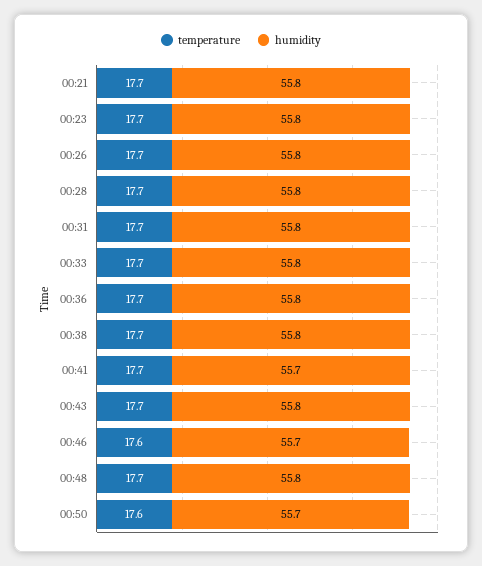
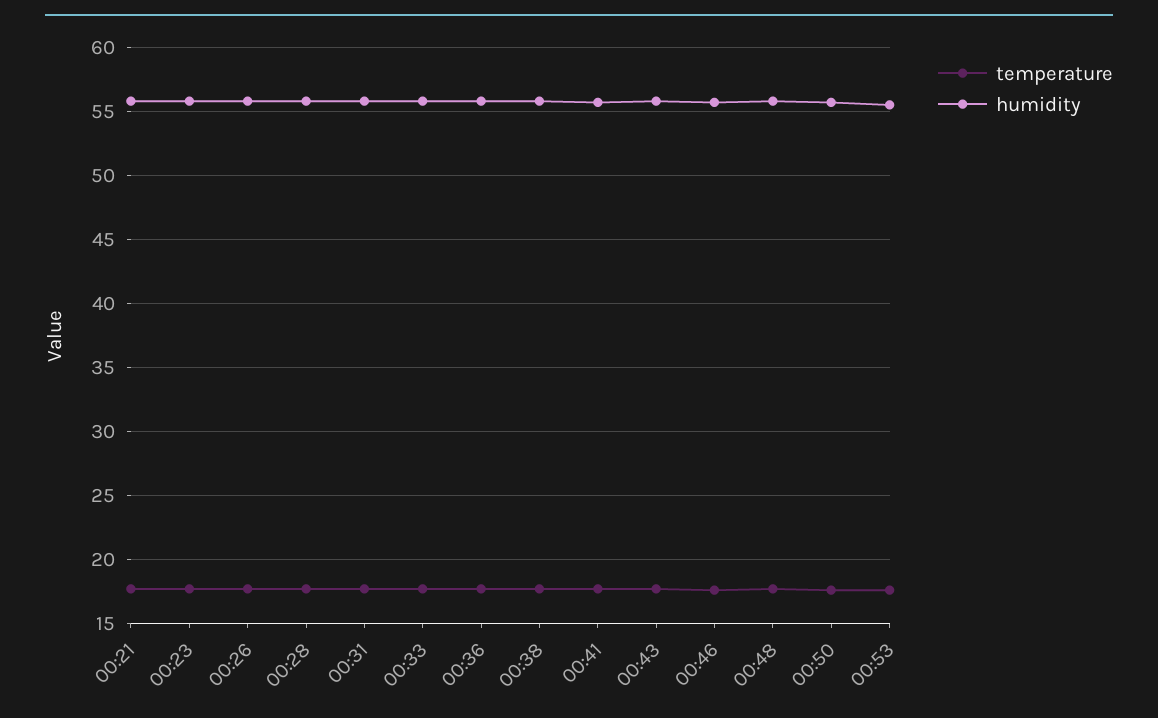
temperature, 00:53: none -> 17.5
humidity, 00:53: none -> 55.5

